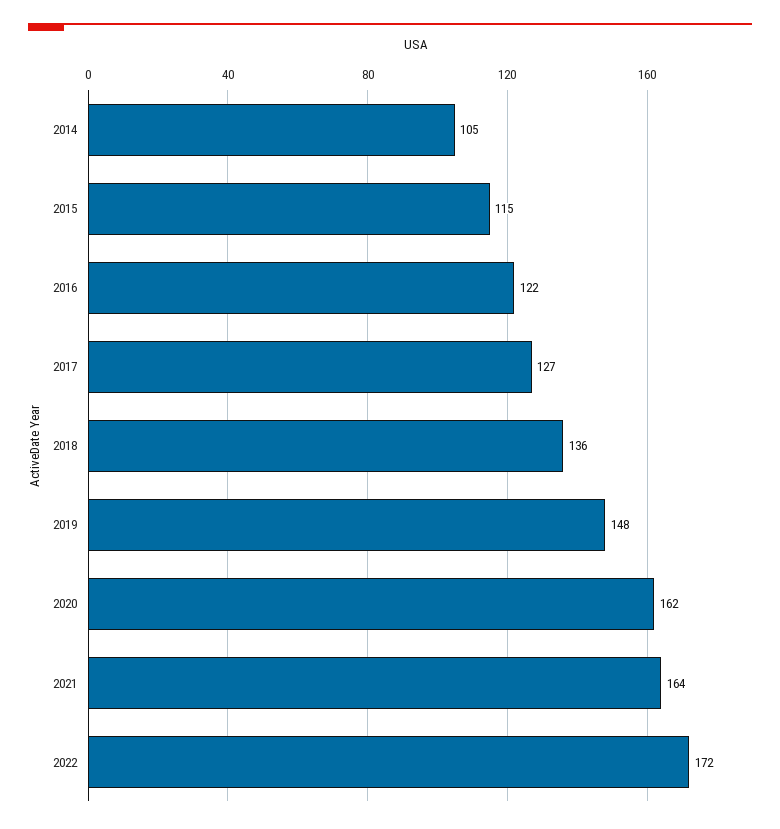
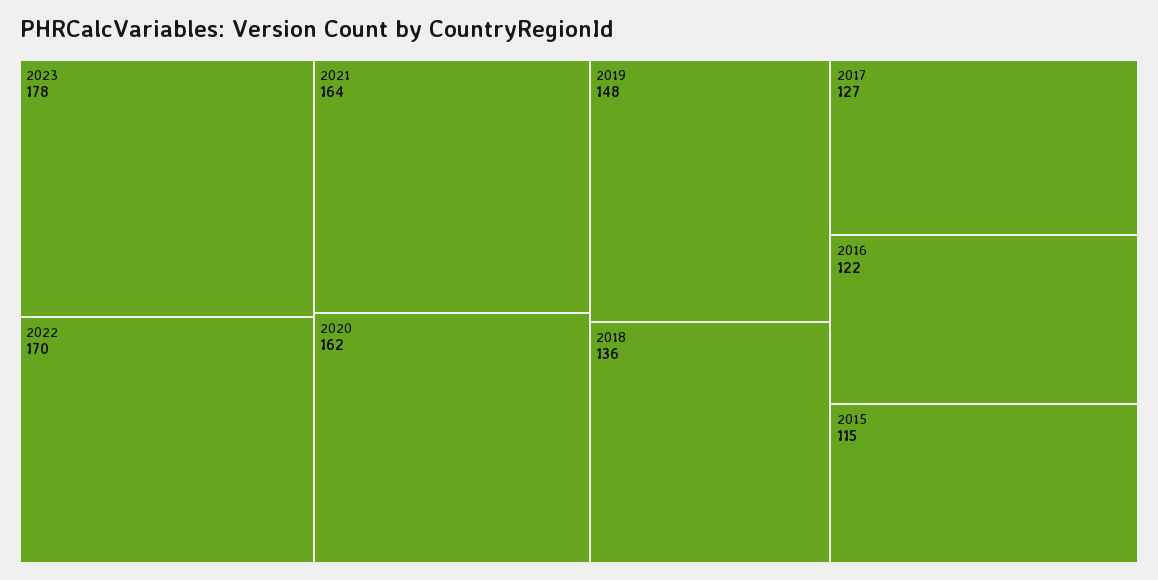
2014: 105 -> none
2022: 172 -> 170
2023: none -> 178

